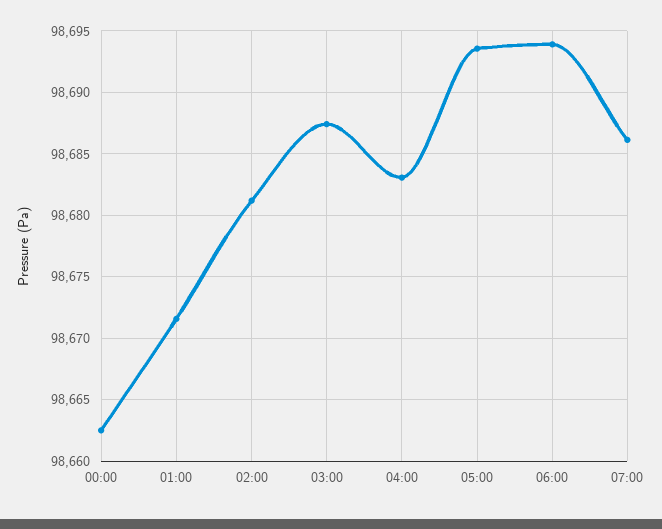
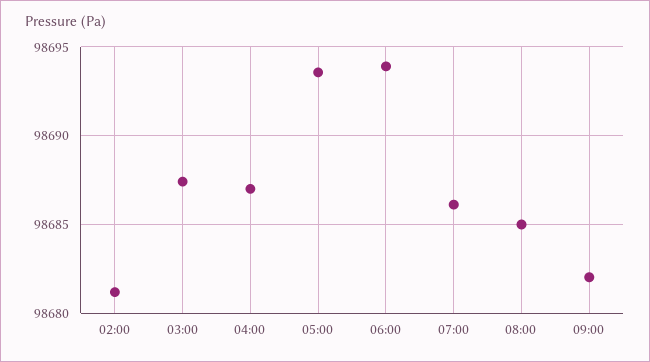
00:00: 98662.5 -> none
01:00: 98671.5 -> none
04:00: 98683 -> 98687
08:00: none -> 98685
09:00: none -> 98682

